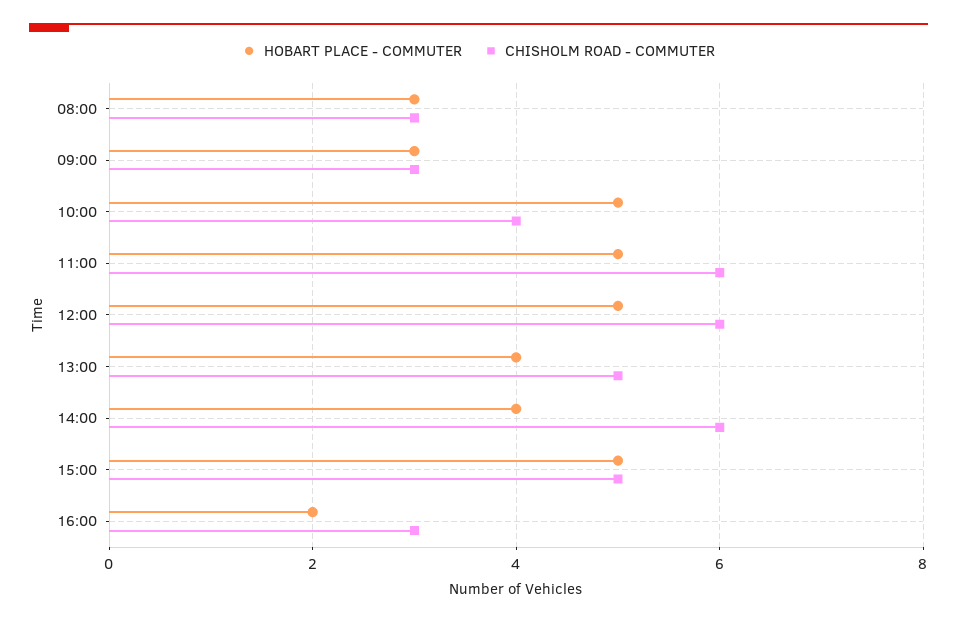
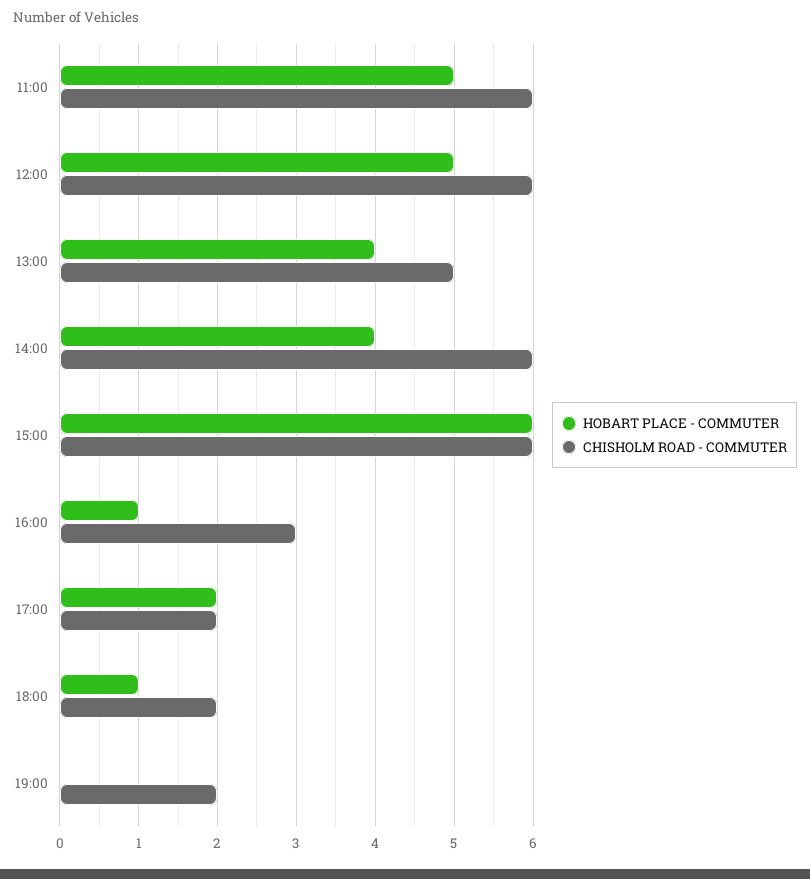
HOBART PLACE - COMMUTER, 08:00: 3 -> none
CHISHOLM ROAD - COMMUTER, 08:00: 3 -> none
HOBART PLACE - COMMUTER, 09:00: 3 -> none
CHISHOLM ROAD - COMMUTER, 09:00: 3 -> none
HOBART PLACE - COMMUTER, 10:00: 5 -> none
CHISHOLM ROAD - COMMUTER, 10:00: 4 -> none
HOBART PLACE - COMMUTER, 15:00: 5 -> 6
CHISHOLM ROAD - COMMUTER, 15:00: 5 -> 6
HOBART PLACE - COMMUTER, 16:00: 2 -> 1
HOBART PLACE - COMMUTER, 17:00: none -> 2
CHISHOLM ROAD - COMMUTER, 17:00: none -> 2
HOBART PLACE - COMMUTER, 18:00: none -> 1
CHISHOLM ROAD - COMMUTER, 18:00: none -> 2
HOBART PLACE - COMMUTER, 19:00: none -> 0
CHISHOLM ROAD - COMMUTER, 19:00: none -> 2

